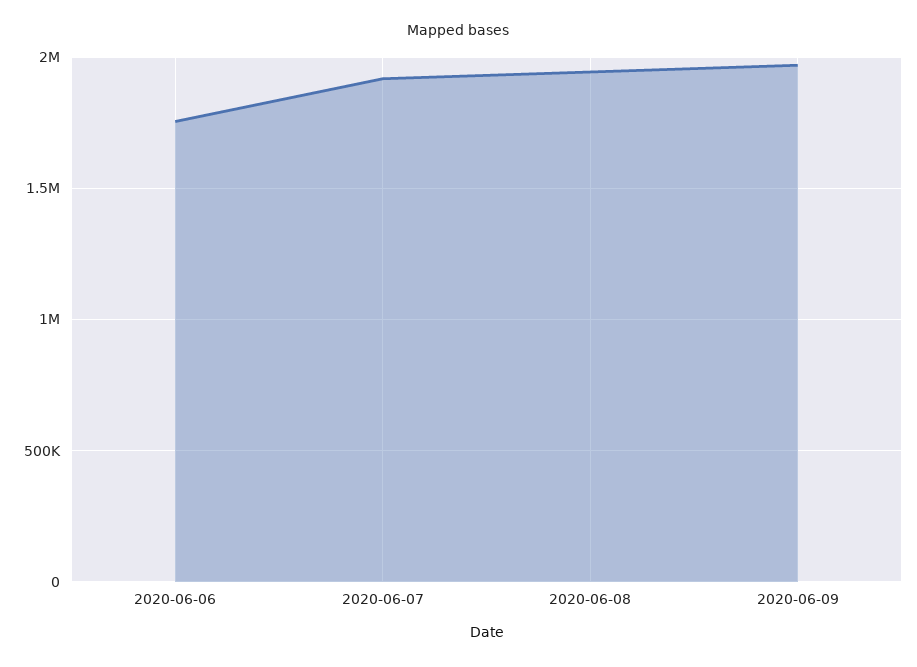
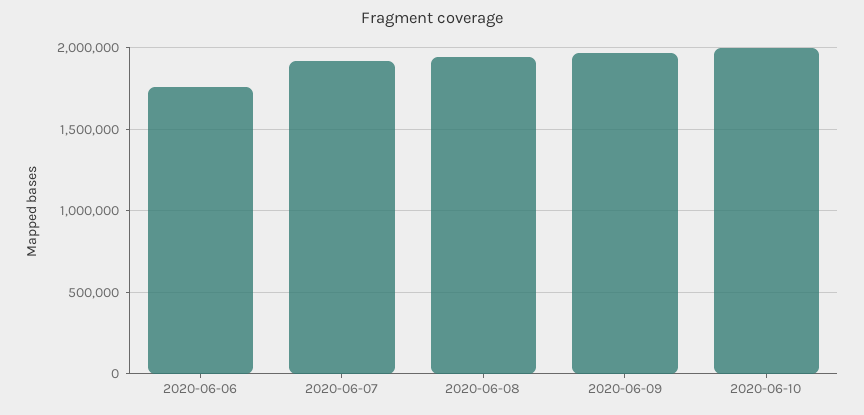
2020-06-10: none -> 2000000

